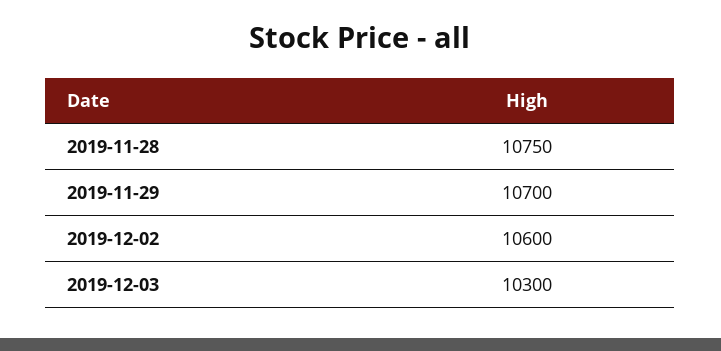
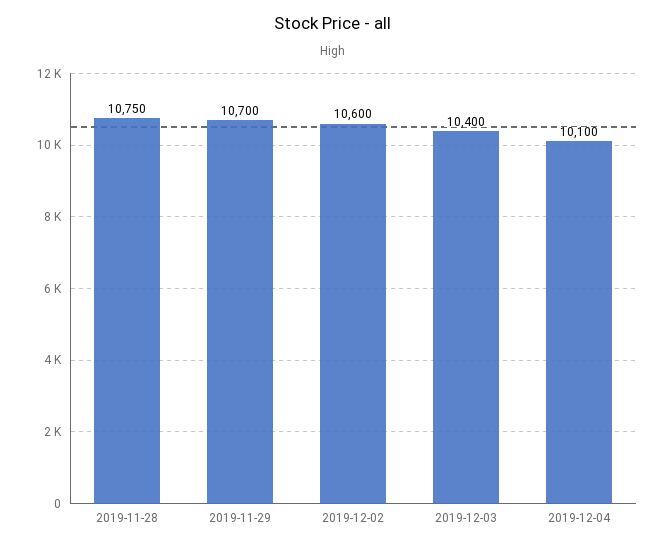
2019-12-03: 10300 -> 10400
2019-12-04: none -> 10100

